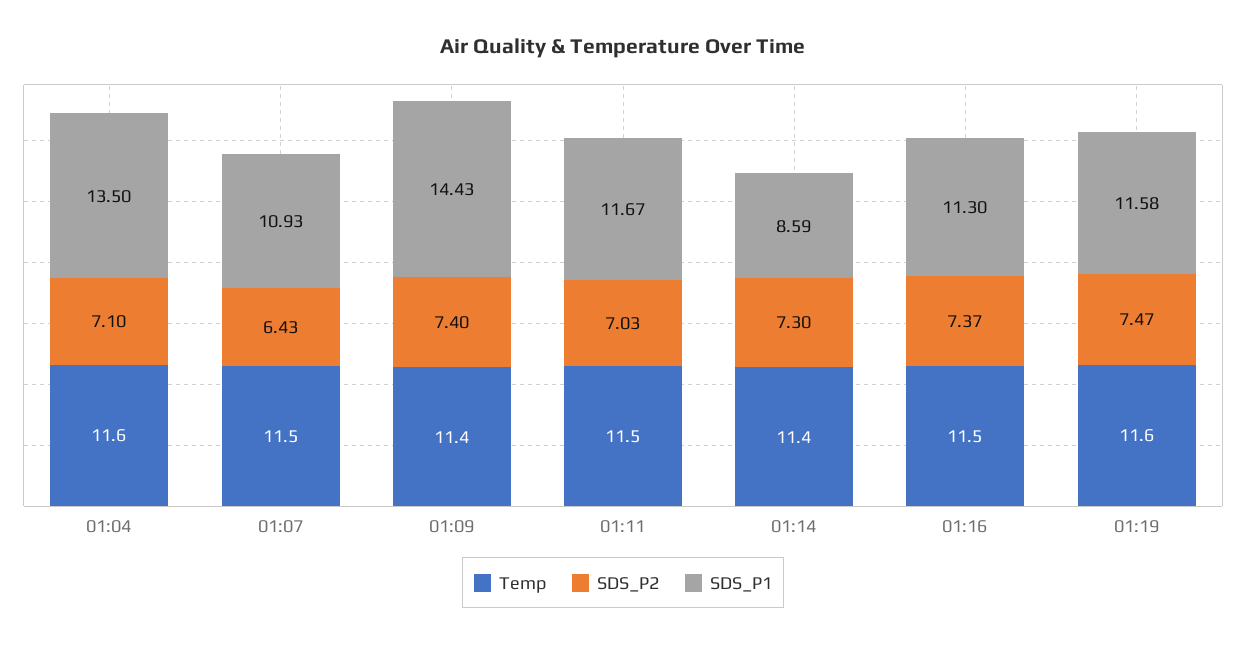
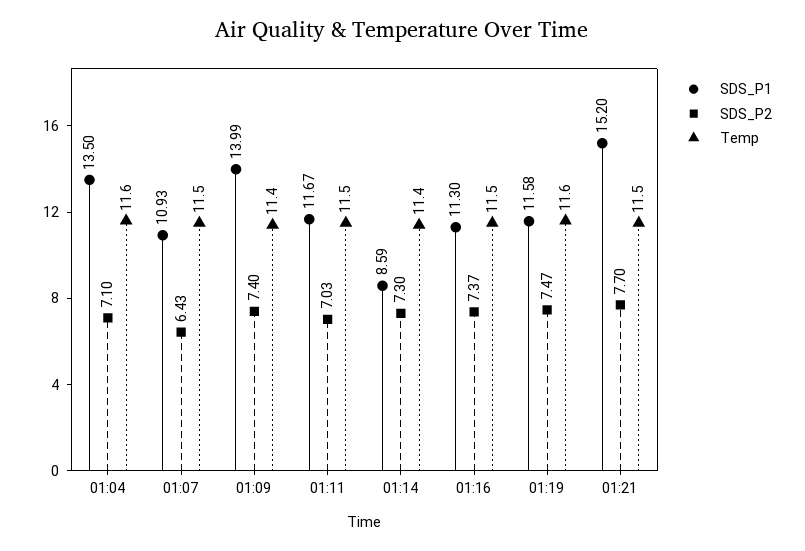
SDS_P1, 01:09: 14.43 -> 13.99
SDS_P1, 01:21: none -> 15.2
SDS_P2, 01:21: none -> 7.7
Temp, 01:21: none -> 11.5

